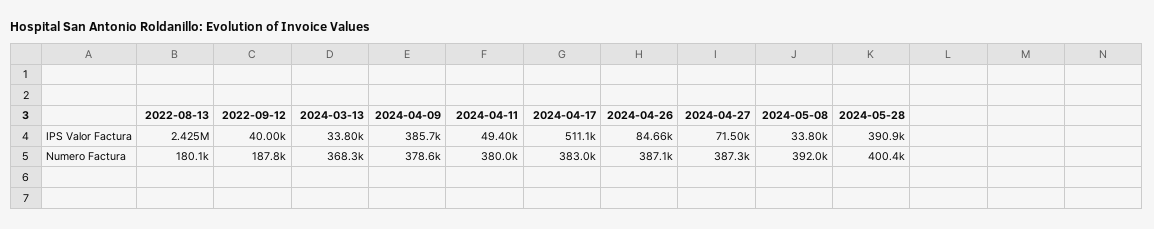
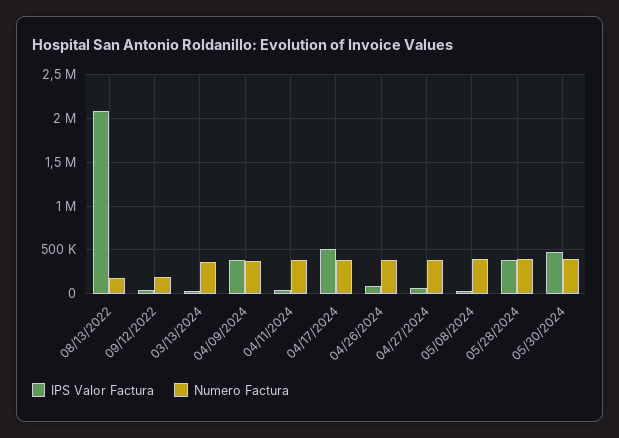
IPS Valor Factura, 2022-08-13: 2425000 -> 2100000
IPS Valor Factura, 05/30/2024: none -> 500000
Numero Factura, 05/30/2024: none -> 400000

